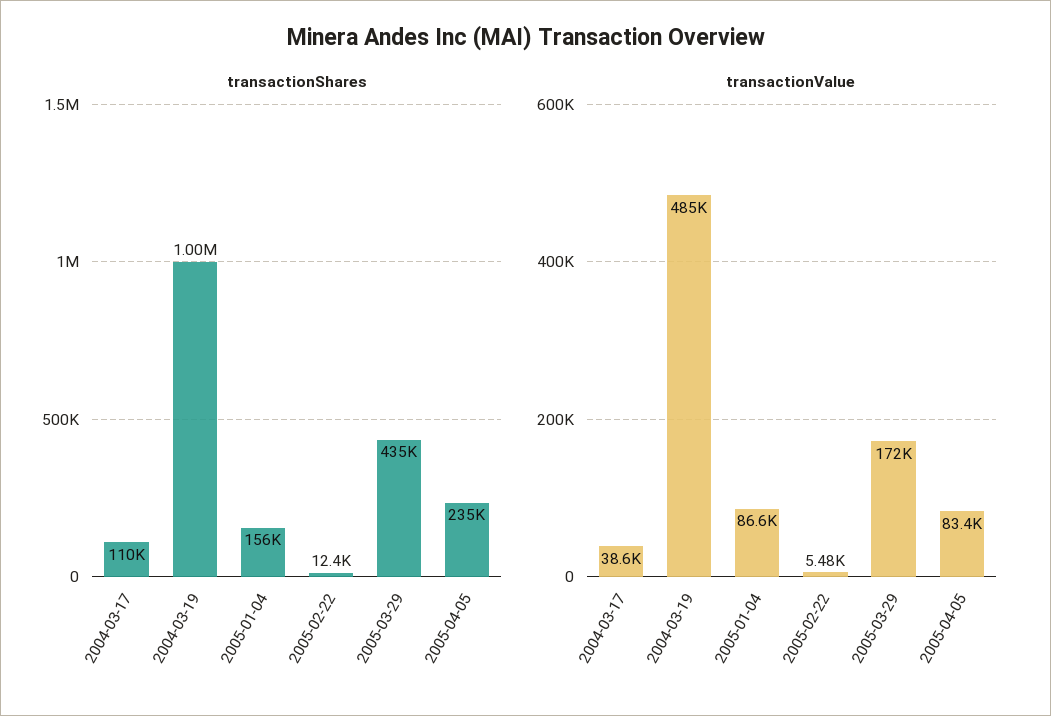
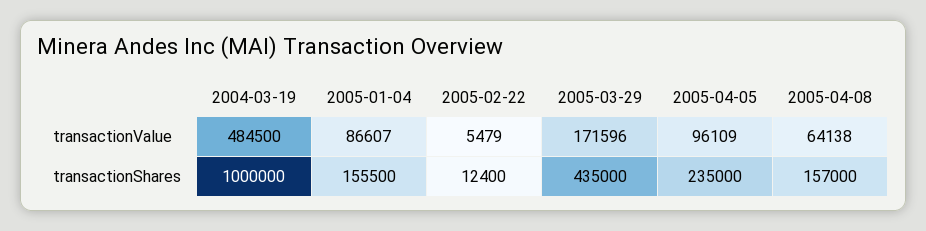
transactionShares, 2004-03-17: 110000 -> none
transactionValue, 2004-03-17: 38600 -> none
transactionValue, 2005-04-05: 83400 -> 96109
transactionValue, 2005-04-08: none -> 64138
transactionShares, 2005-04-08: none -> 157000

